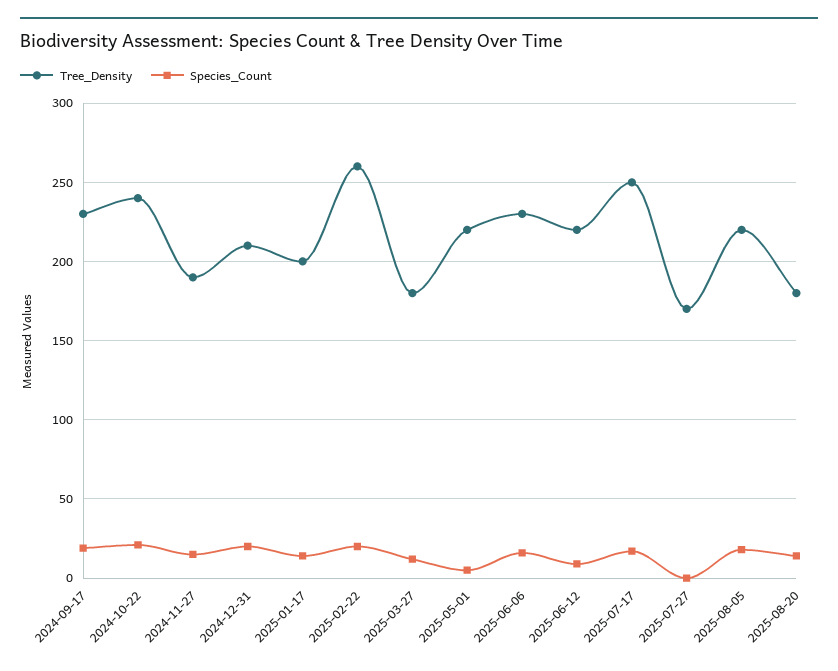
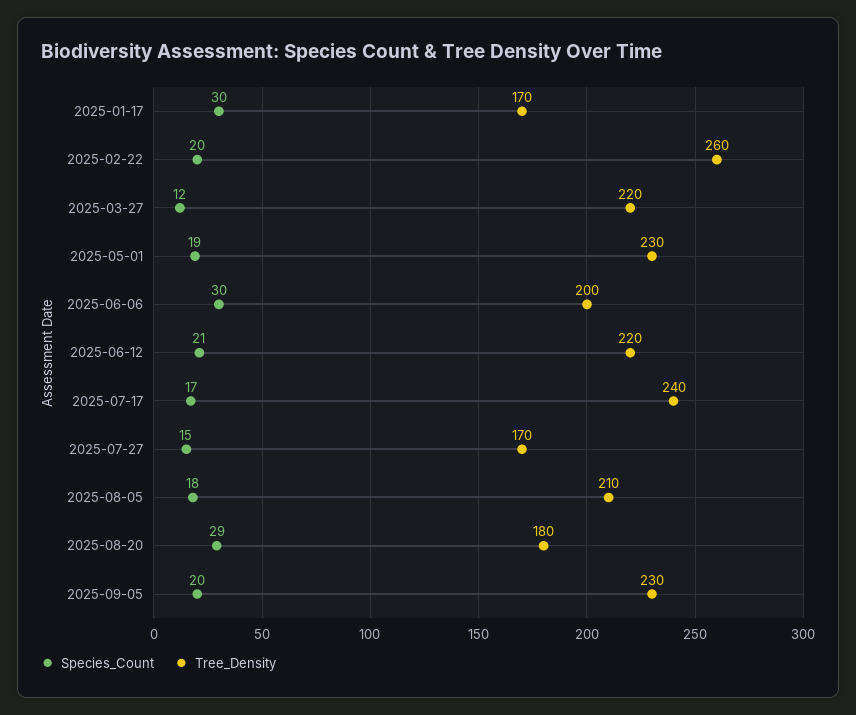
Tree_Density, 2024-09-17: 230 -> none
Species_Count, 2024-09-17: 20 -> none
Tree_Density, 2024-10-22: 240 -> none
Species_Count, 2024-10-22: 20 -> none
Tree_Density, 2024-11-27: 190 -> none
Species_Count, 2024-11-27: 15 -> none
Tree_Density, 2024-12-31: 210 -> none
Species_Count, 2024-12-31: 20 -> none
Tree_Density, 2025-01-17: 200 -> 170
Species_Count, 2025-01-17: 15 -> 30
Tree_Density, 2025-03-27: 180 -> 220
Tree_Density, 2025-05-01: 220 -> 230
Species_Count, 2025-05-01: 5 -> 19
Tree_Density, 2025-06-06: 230 -> 200
Species_Count, 2025-06-06: 15 -> 30
Species_Count, 2025-06-12: 10 -> 21
Tree_Density, 2025-07-17: 250 -> 240
Species_Count, 2025-07-27: 0 -> 15
Tree_Density, 2025-08-05: 220 -> 210
Species_Count, 2025-08-20: 15 -> 29
Species_Count, 2025-09-05: none -> 20
Tree_Density, 2025-09-05: none -> 230

